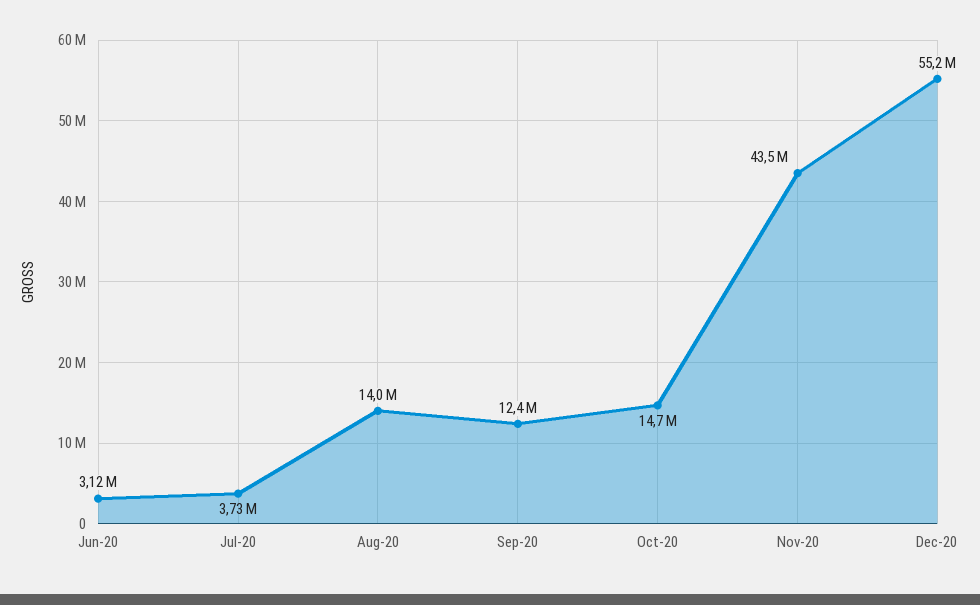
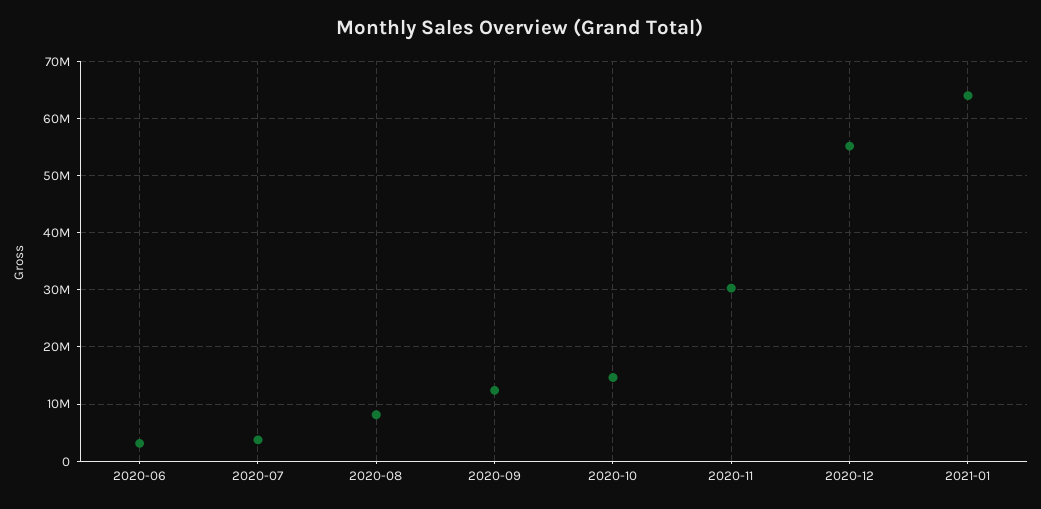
Aug-20: 14000000 -> 8000000
Nov-20: 43500000 -> 30000000
2021-01: none -> 64000000

